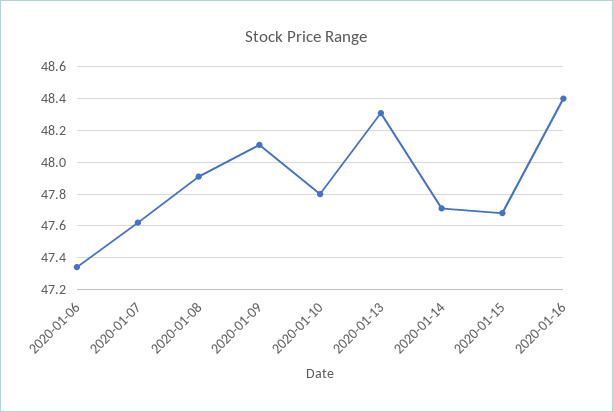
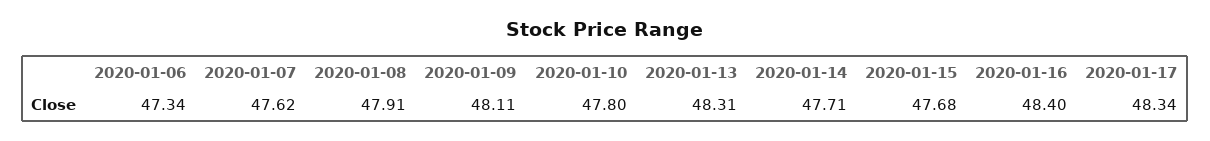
2020-01-17: none -> 48.34

